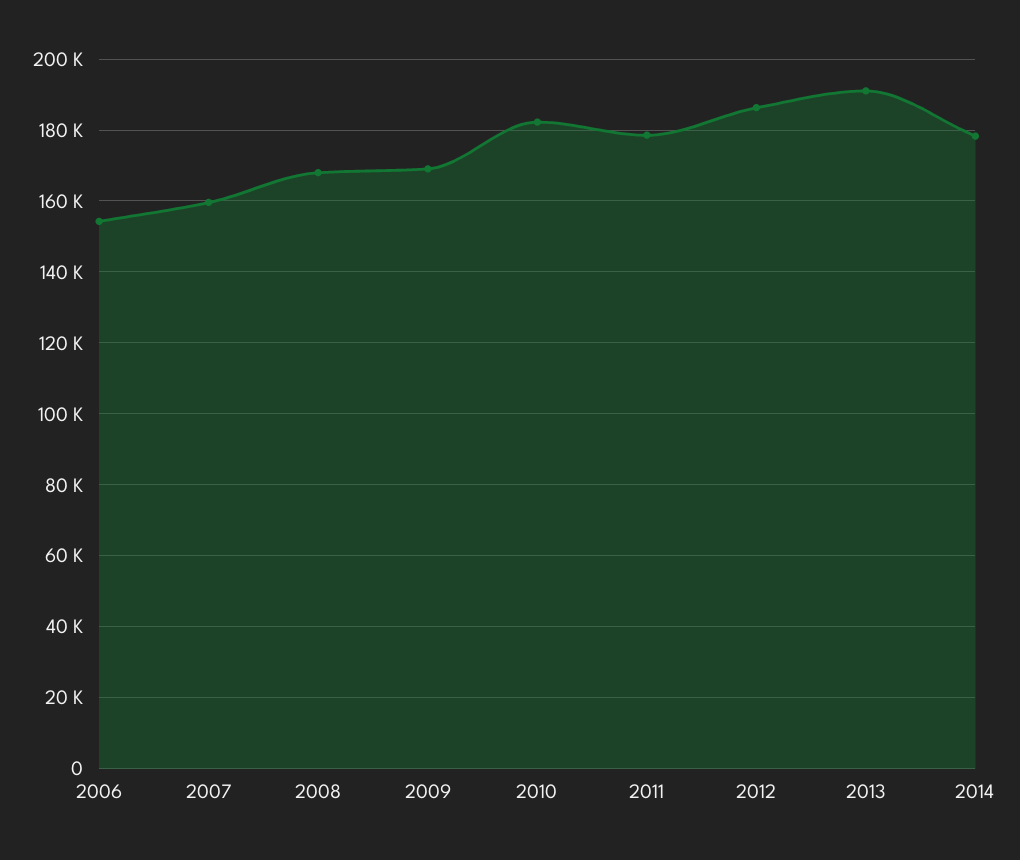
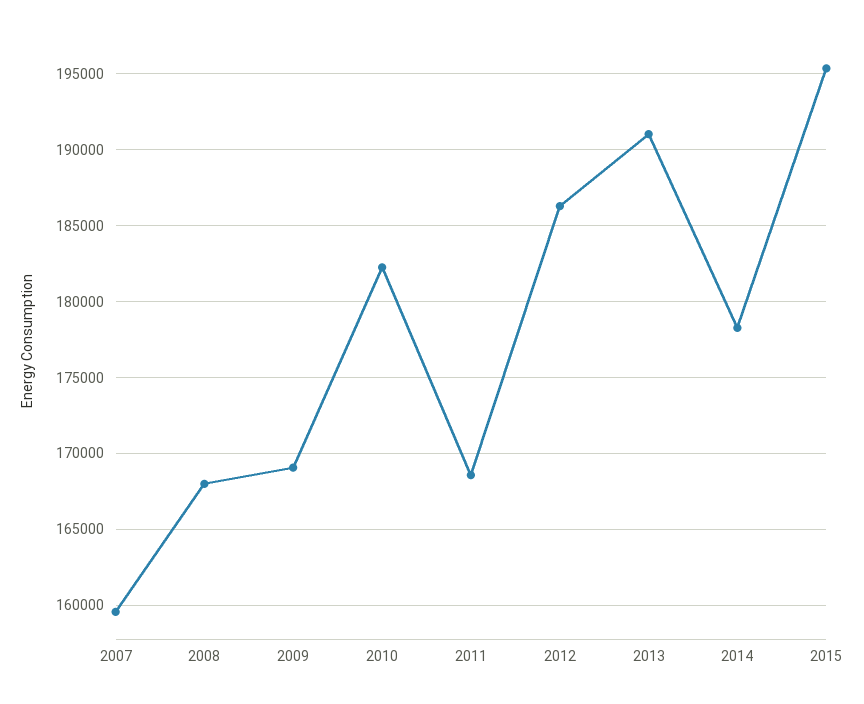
2006: 154000 -> none
2011: 178000 -> 168500
2015: none -> 195500

